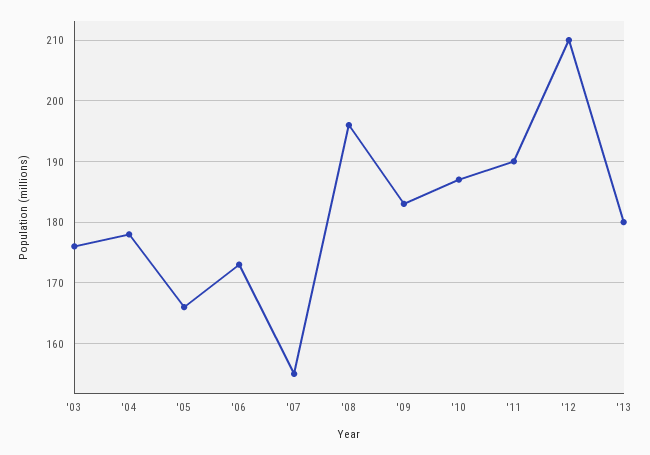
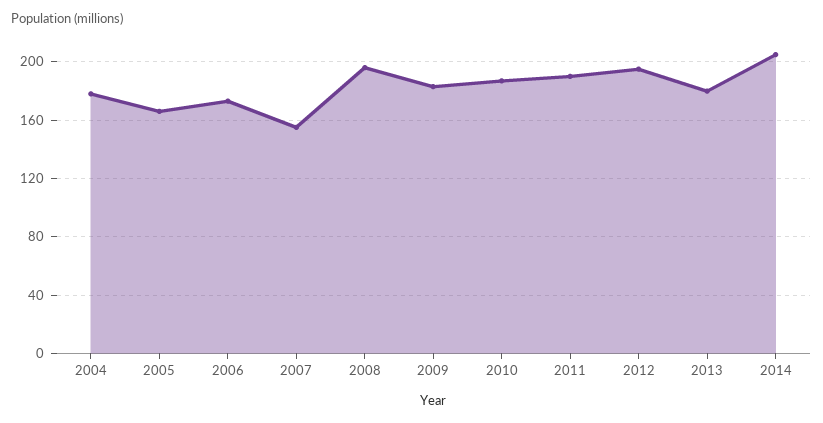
'03: 176 -> none
'12: 210 -> 195
2014: none -> 205

